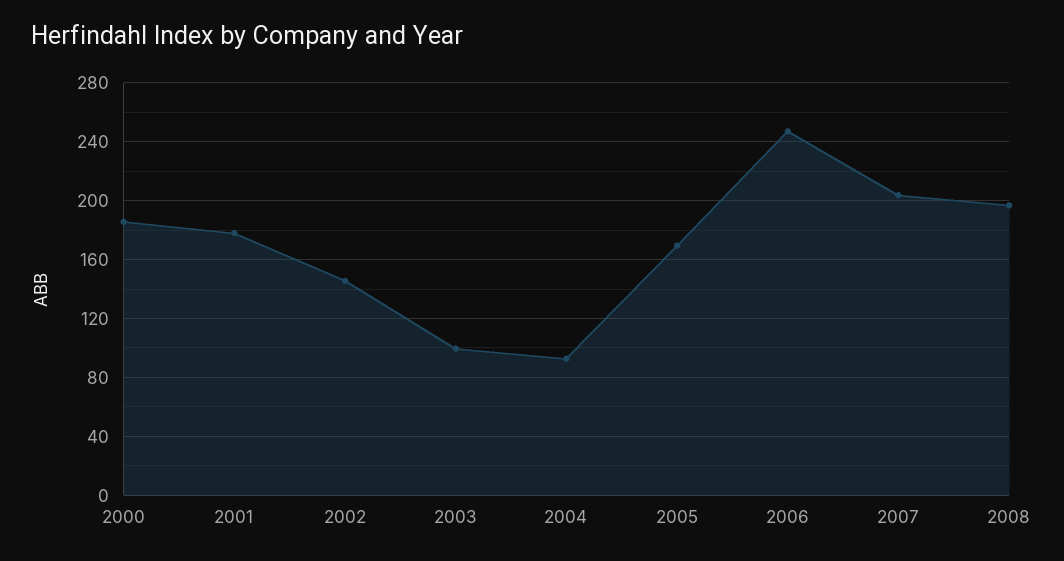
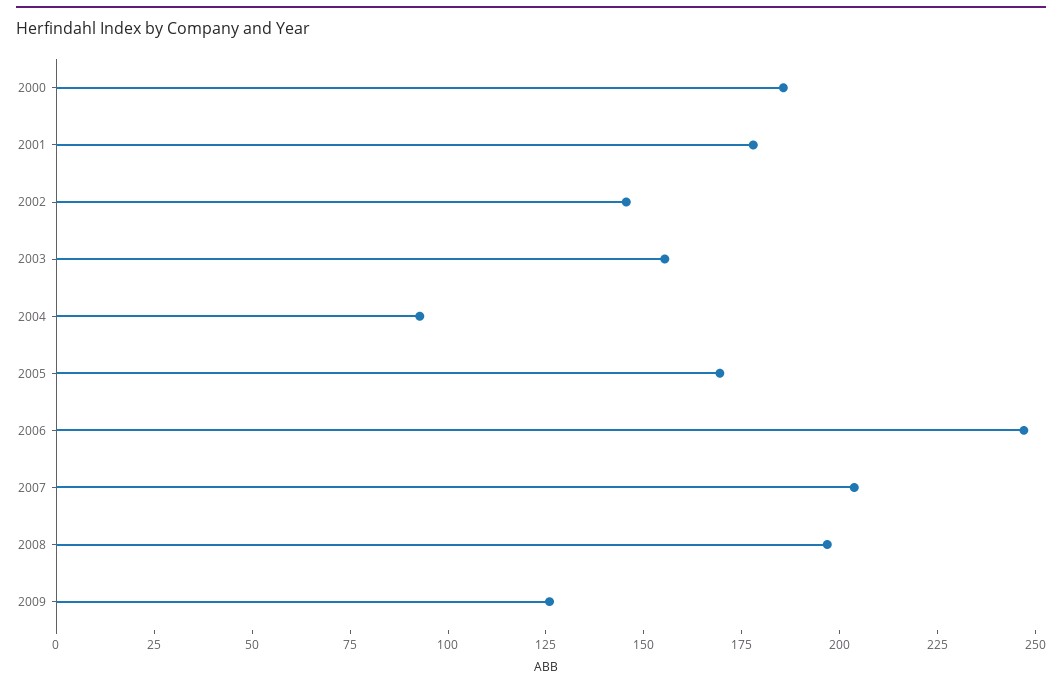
2003: 100 -> 155
2009: none -> 125

